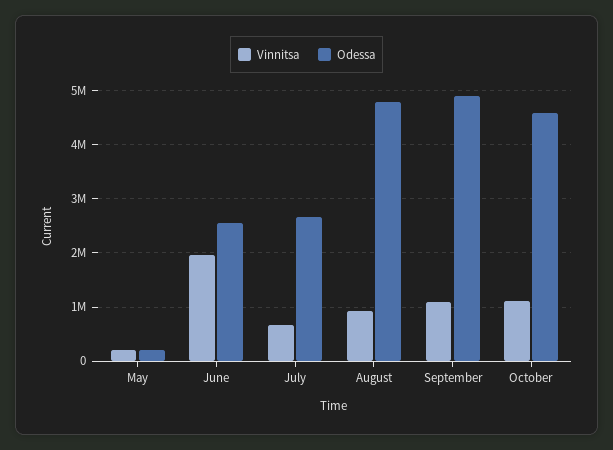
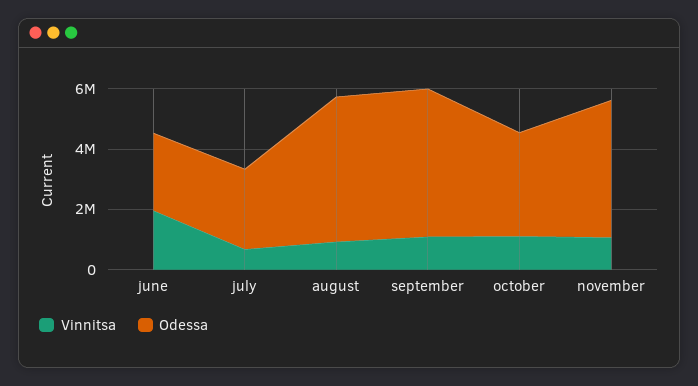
Vinnitsa, May: 200000 -> none
Odessa, May: 200000 -> none
Odessa, October: 4600000 -> 3500000
Vinnitsa, november: none -> 1000000
Odessa, november: none -> 4500000

